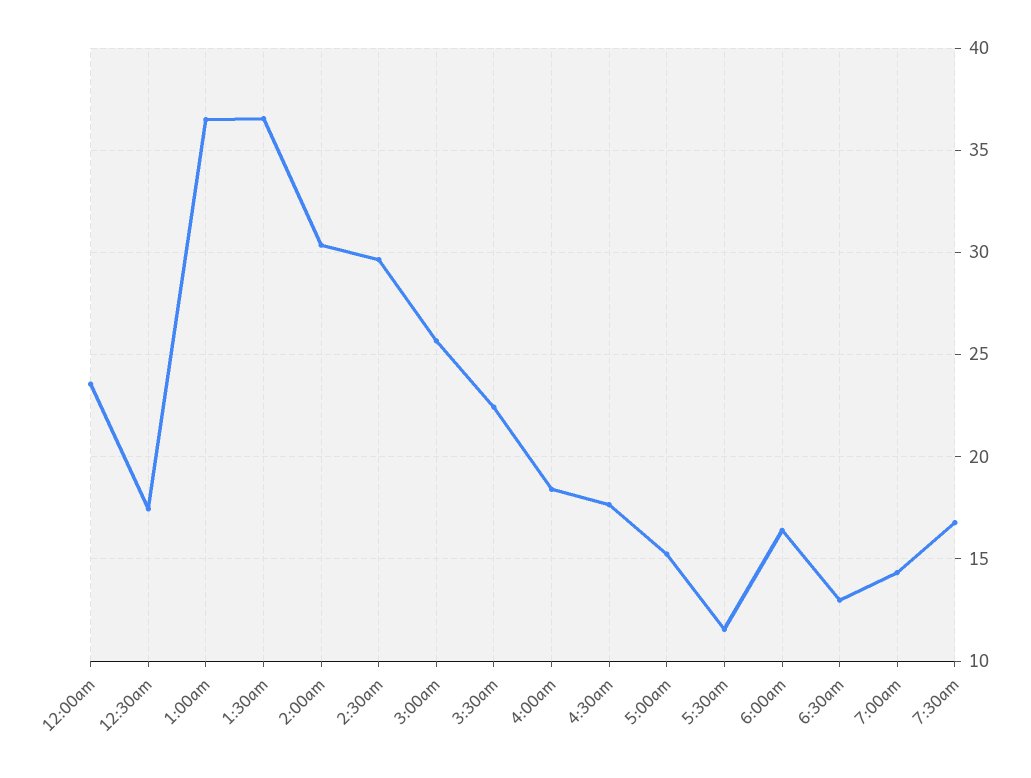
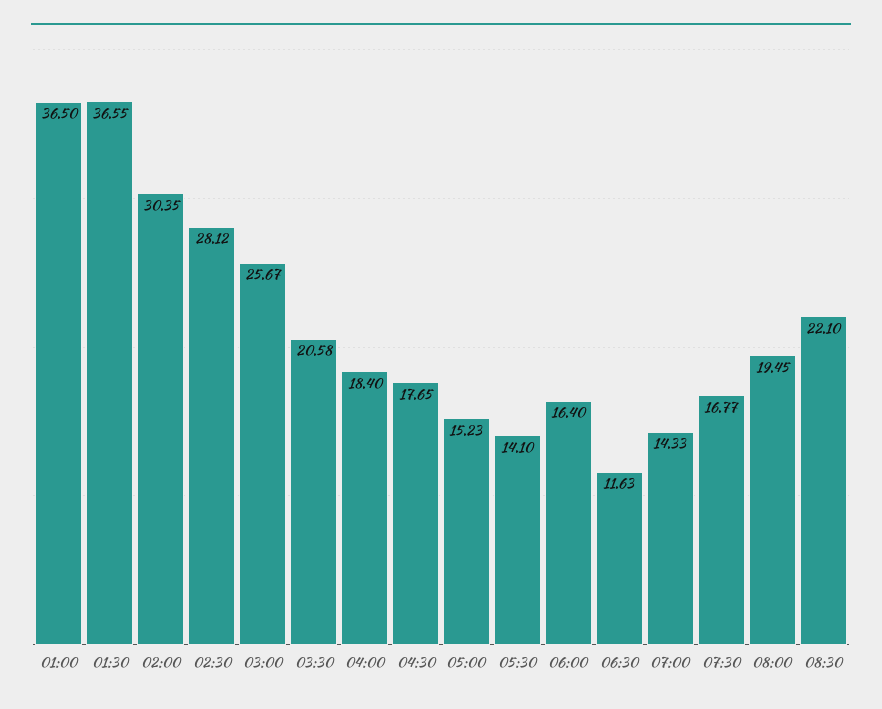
12:00am: 23.5 -> none
12:30am: 17.5 -> none
2:30am: 29.5 -> 28.12
3:30am: 22.5 -> 20.58
5:30am: 11.5 -> 14.1
6:30am: 13 -> 11.63
08:00: none -> 19.45
08:30: none -> 22.1

